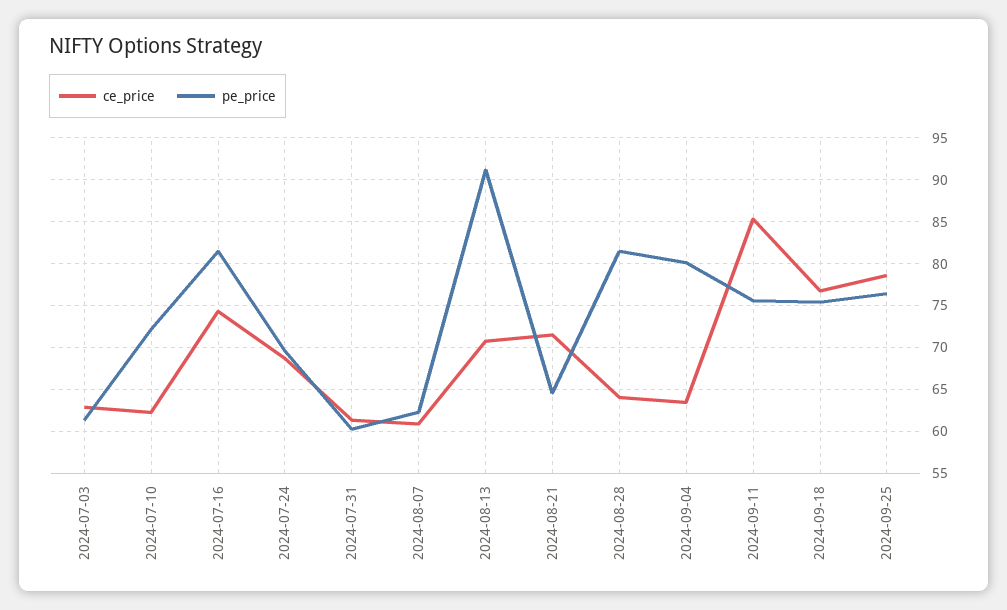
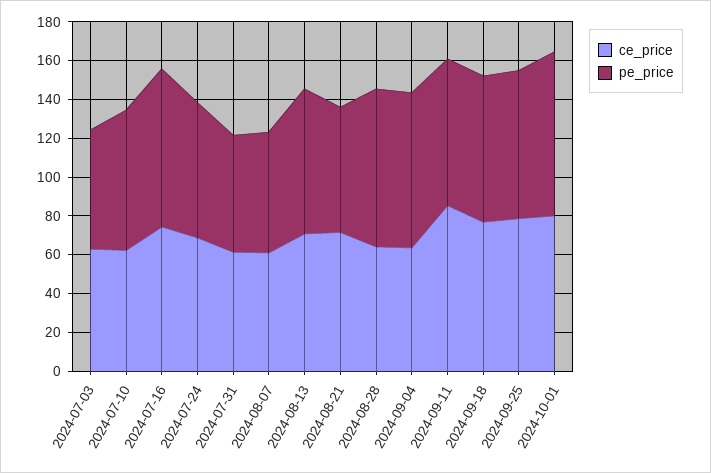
pe_price, 2024-08-13: 91 -> 75
ce_price, 2024-10-01: none -> 80
pe_price, 2024-10-01: none -> 85

